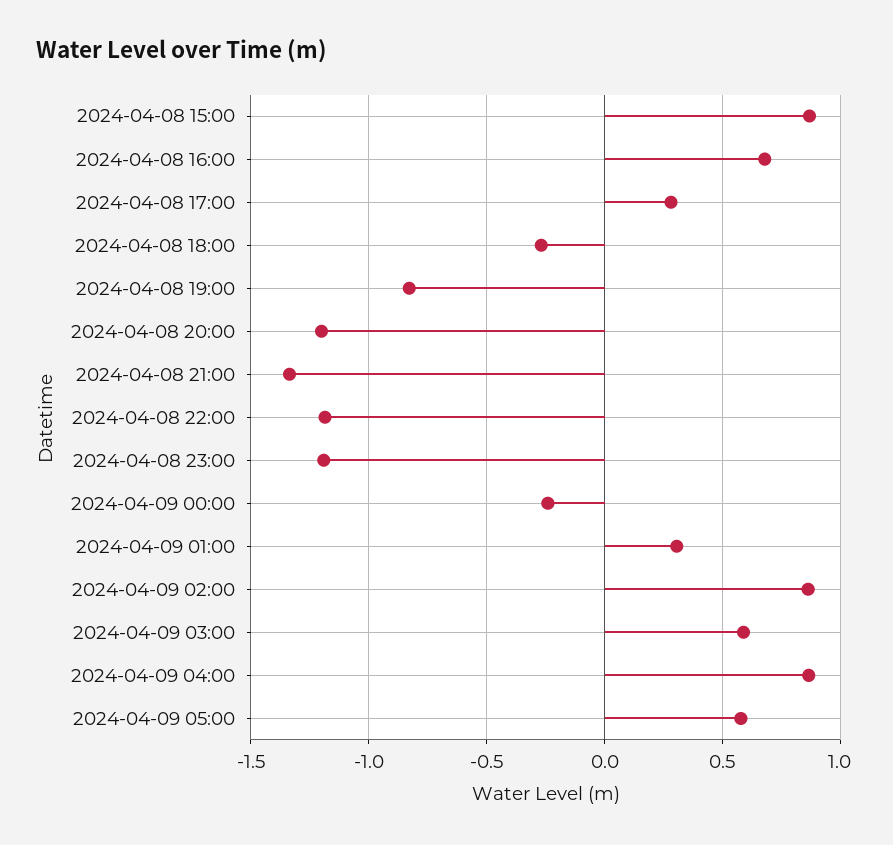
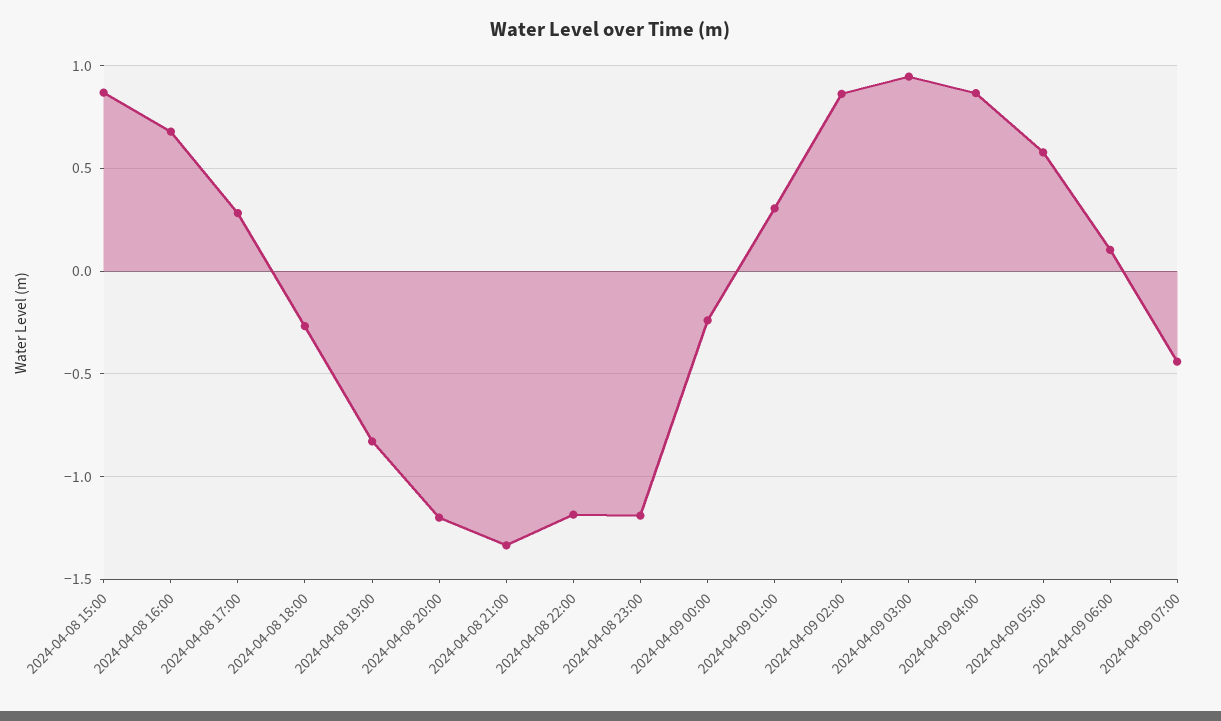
2024-04-09 03:00: 0.6 -> 0.95
2024-04-09 06:00: none -> 0.1
2024-04-09 07:00: none -> -0.45

